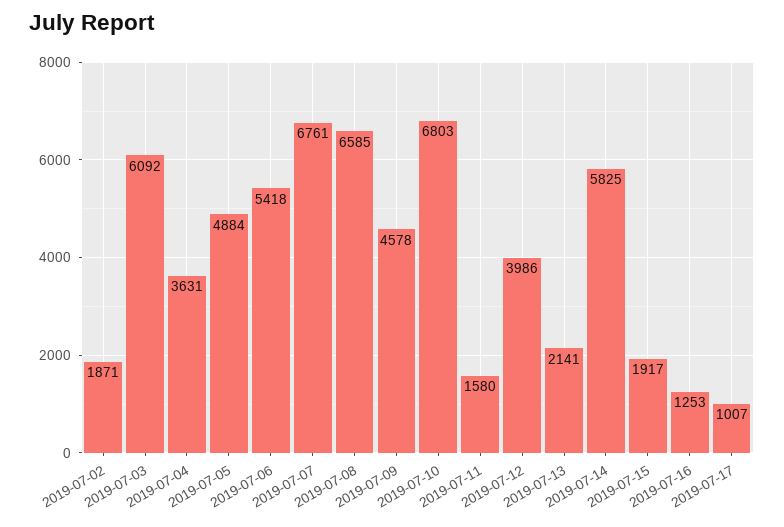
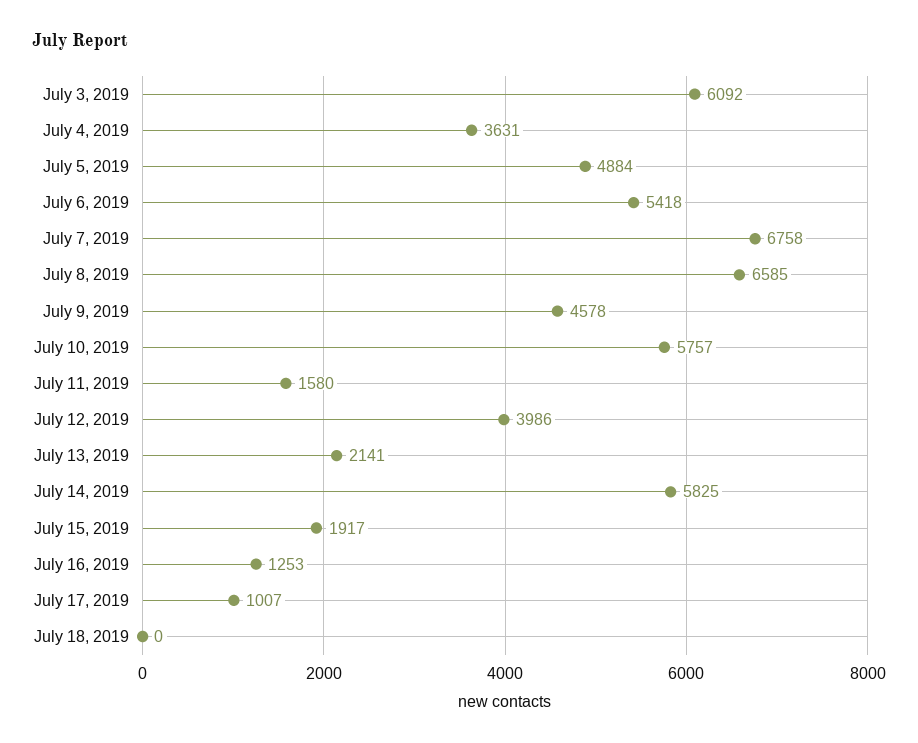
2019-07-02: 1871 -> none
2019-07-07: 6761 -> 6758
2019-07-10: 6803 -> 5757
July 18, 2019: none -> 0

